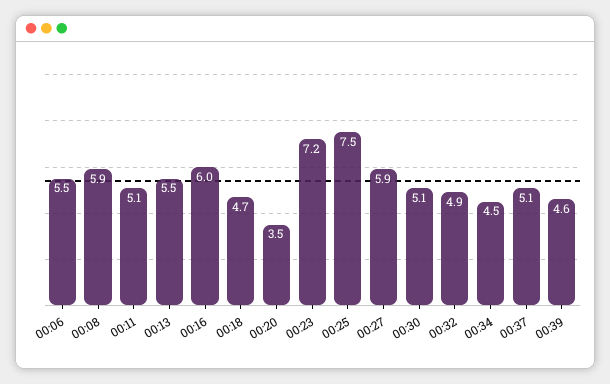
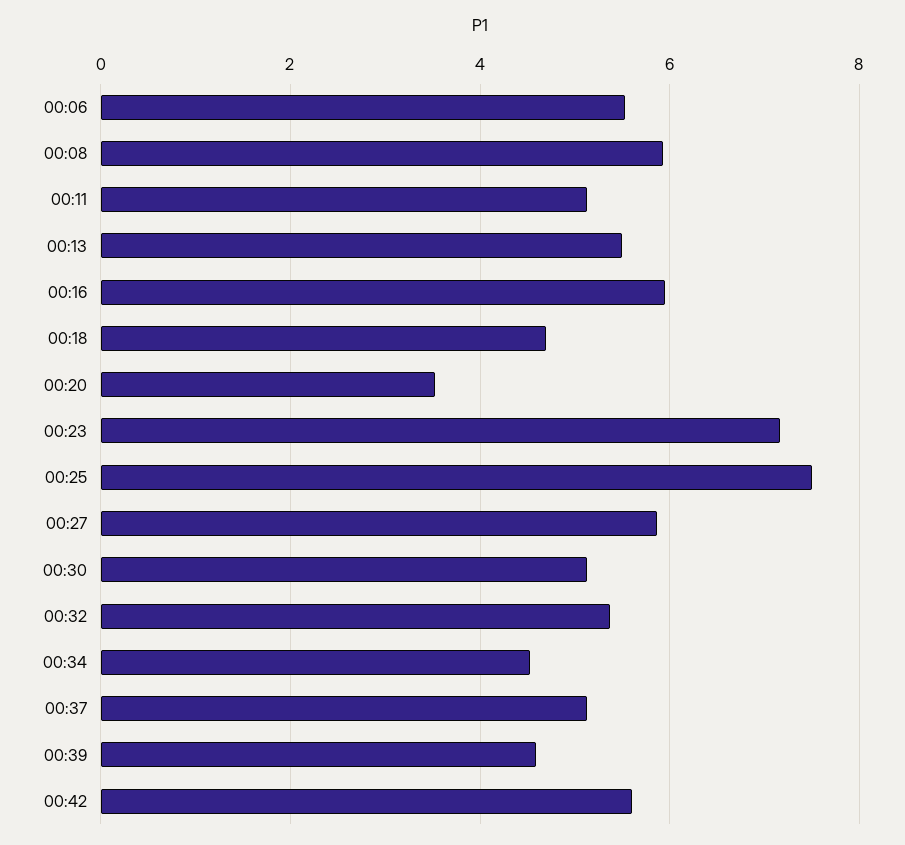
00:32: 4.9 -> 5.4
00:42: none -> 5.6

